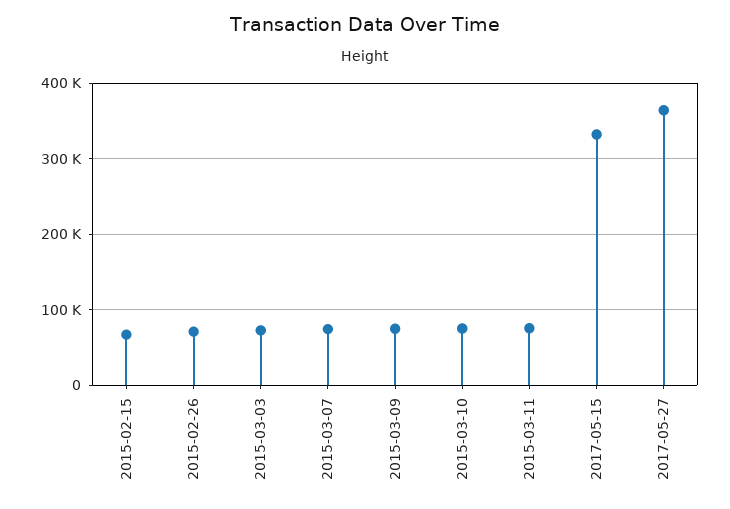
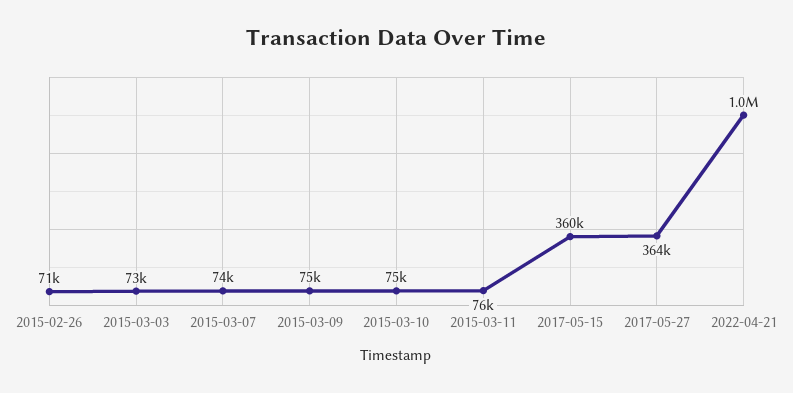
2015-02-15: 70000 -> none
2017-05-15: 330000 -> 360000
2022-04-21: none -> 1000000

